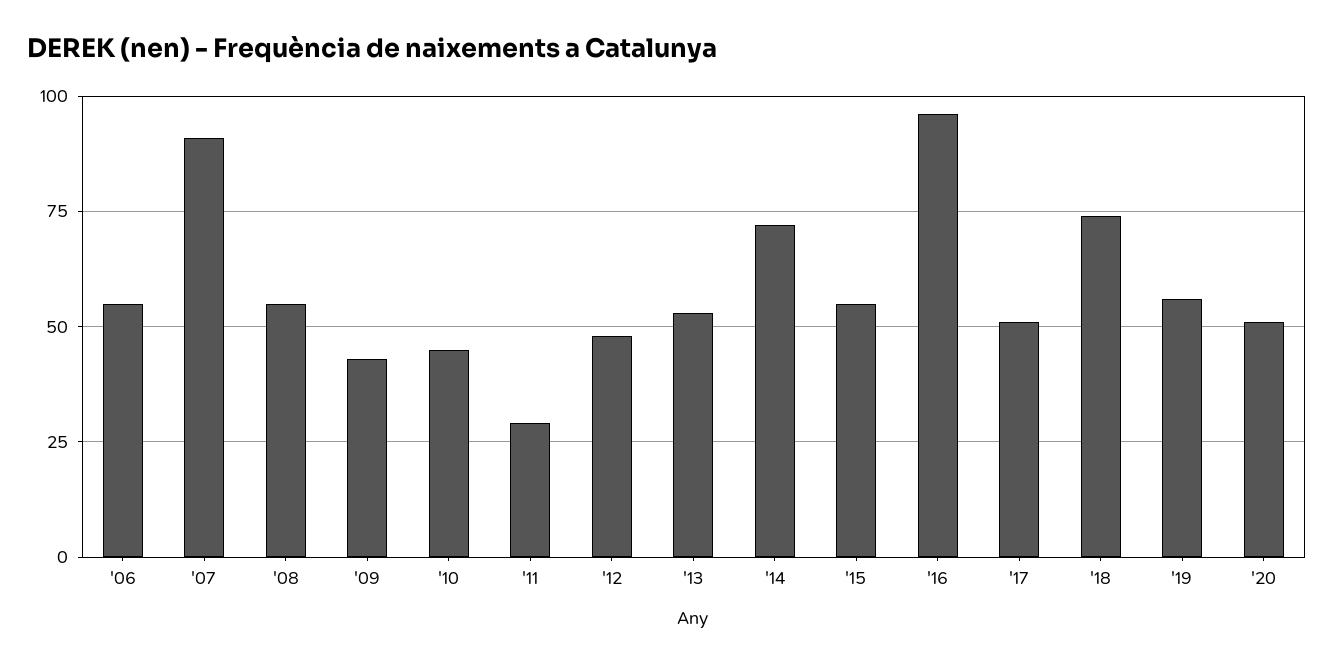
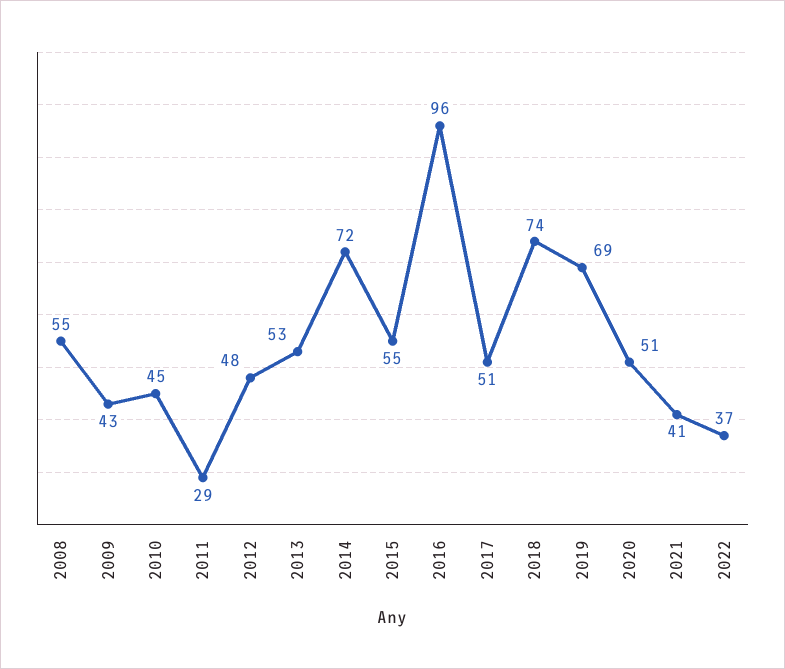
'06: 55 -> none
'07: 90 -> none
'19: 55 -> 69
2021: none -> 41
2022: none -> 37

